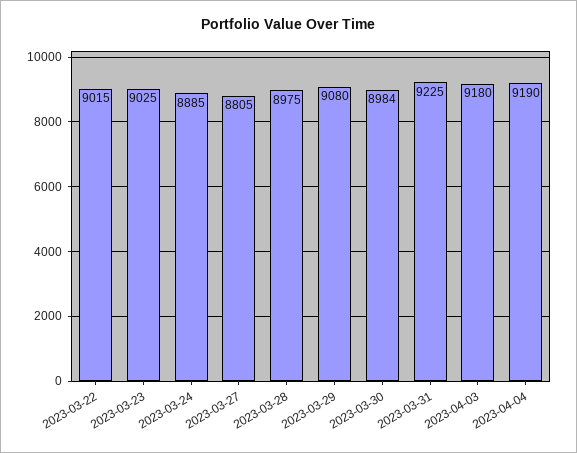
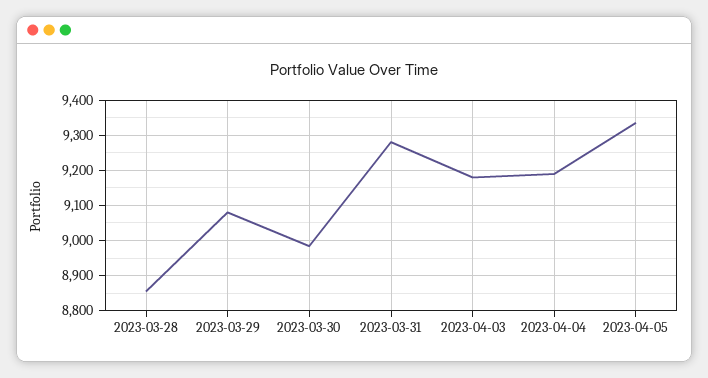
2023-03-22: 9015 -> none
2023-03-23: 9025 -> none
2023-03-24: 8885 -> none
2023-03-27: 8805 -> none
2023-03-28: 8975 -> 8860
2023-03-31: 9225 -> 9280
2023-04-05: none -> 9340

